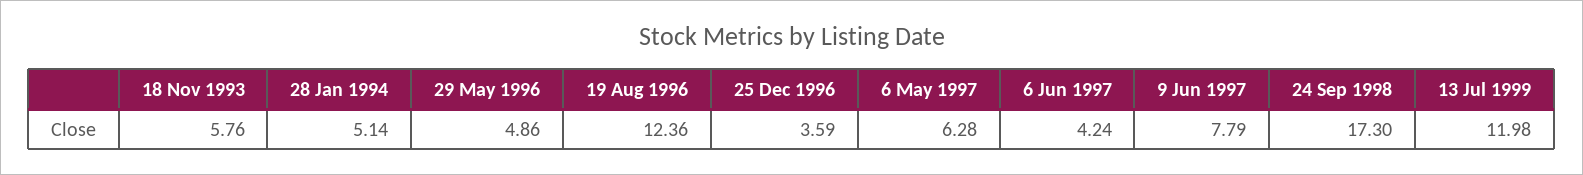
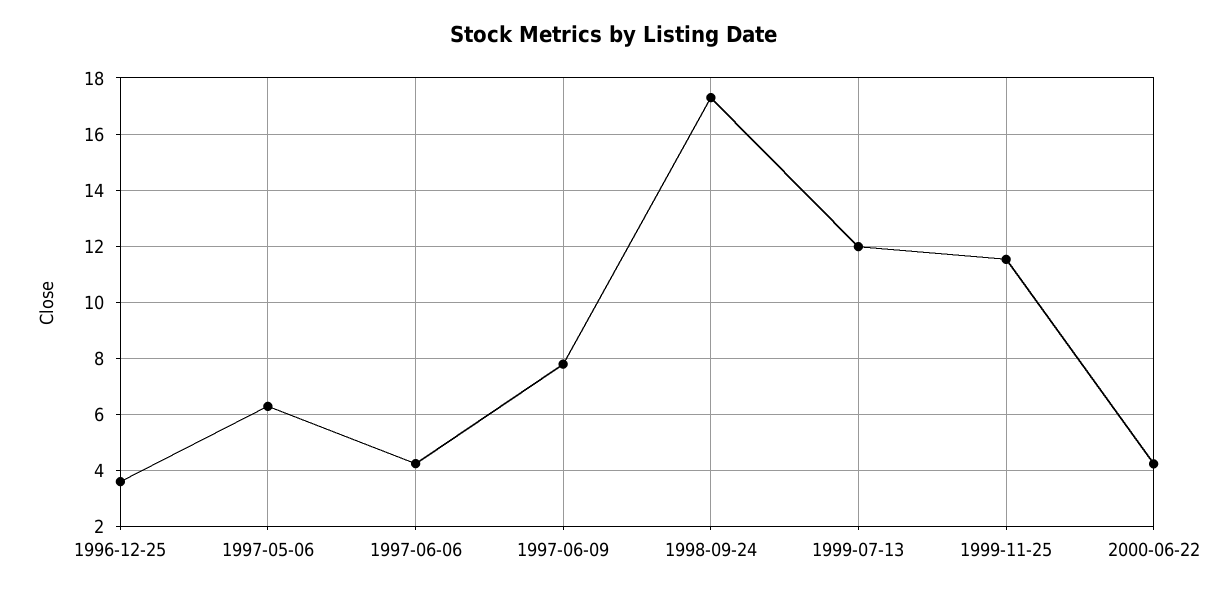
18 Nov 1993: 5.76 -> none
28 Jan 1994: 5.14 -> none
29 May 1996: 4.86 -> none
19 Aug 1996: 12.36 -> none
1999-11-25: none -> 11.5
2000-06-22: none -> 4.25

